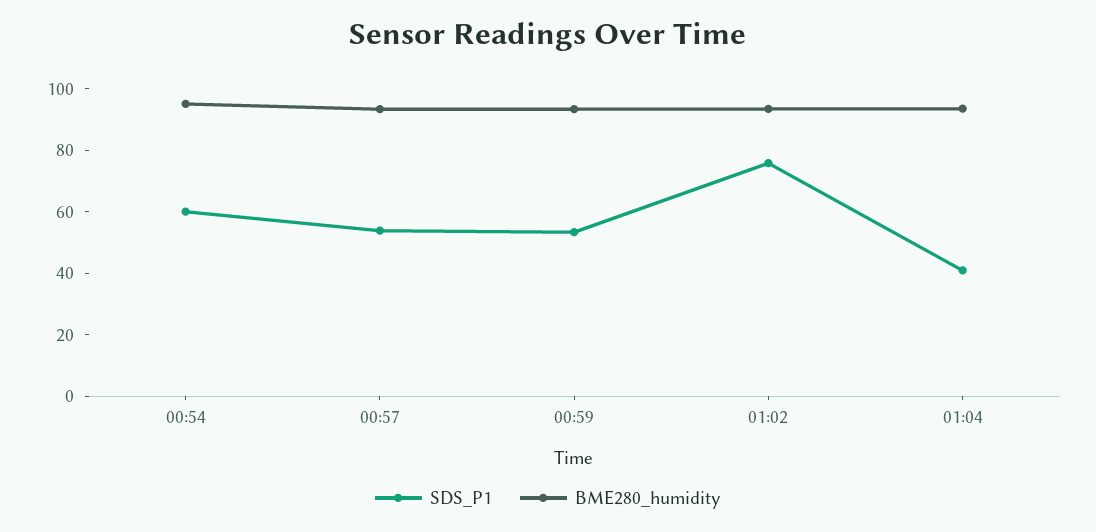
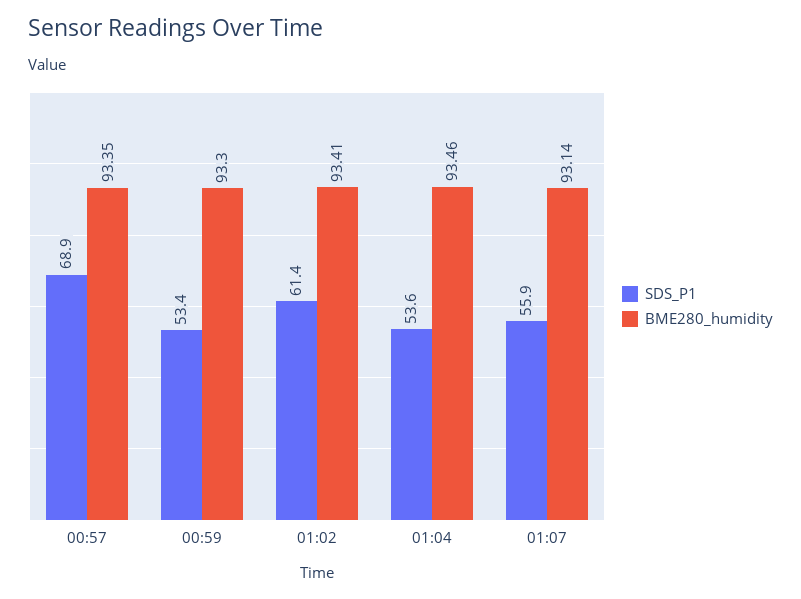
SDS_P1, 00:54: 60 -> none
BME280_humidity, 00:54: 95 -> none
SDS_P1, 00:57: 55 -> 68.9
SDS_P1, 01:02: 75 -> 61.4
SDS_P1, 01:04: 40 -> 53.6
SDS_P1, 01:07: none -> 55.9
BME280_humidity, 01:07: none -> 93.14

